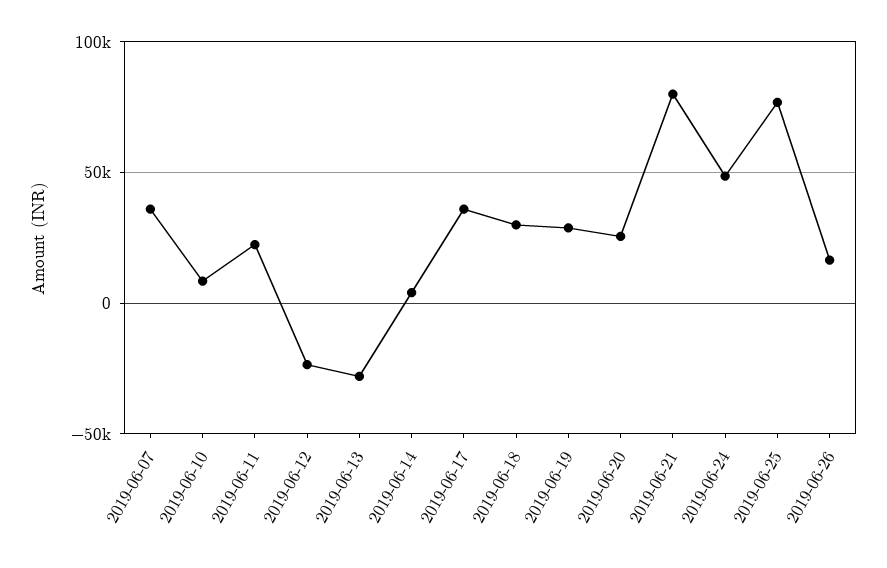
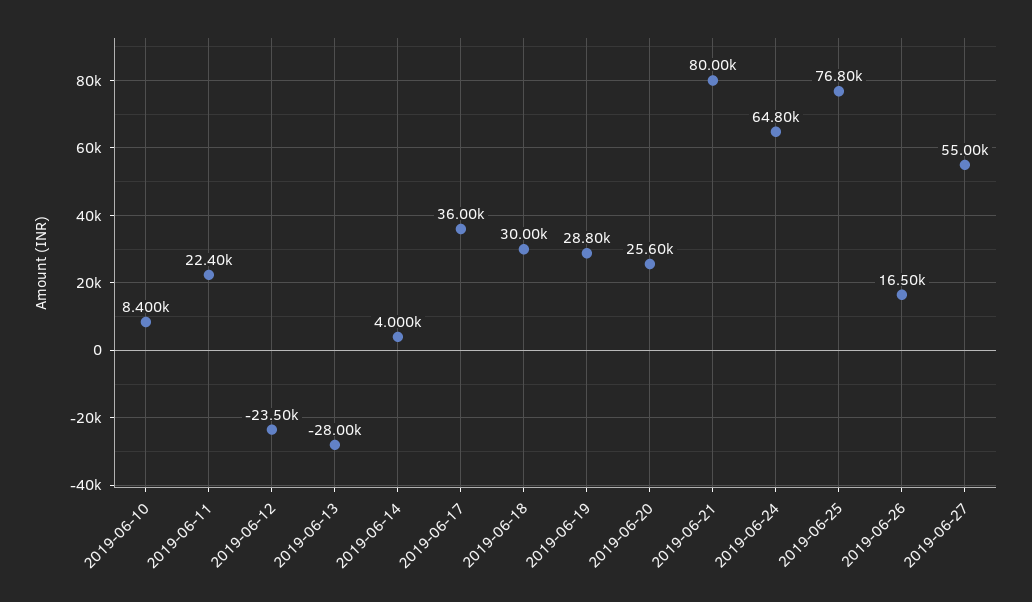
2019-06-07: 35000 -> none
2019-06-24: 50000 -> 64800
2019-06-27: none -> 55000

